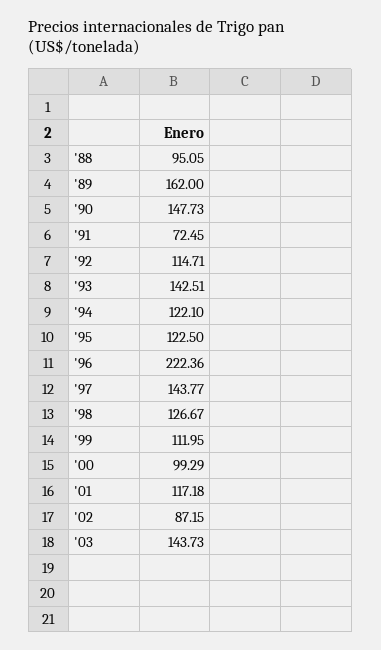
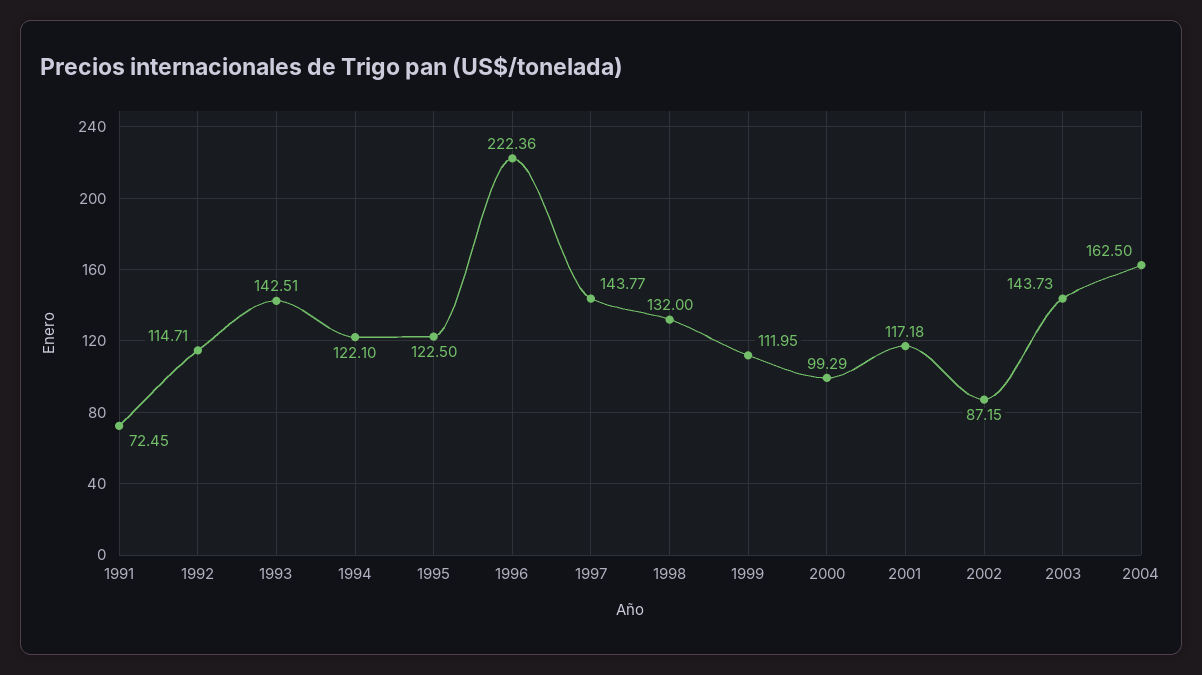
'88: 95.05 -> none
'89: 162 -> none
'90: 147.73 -> none
'98: 126.67 -> 132
2004: none -> 162.5

